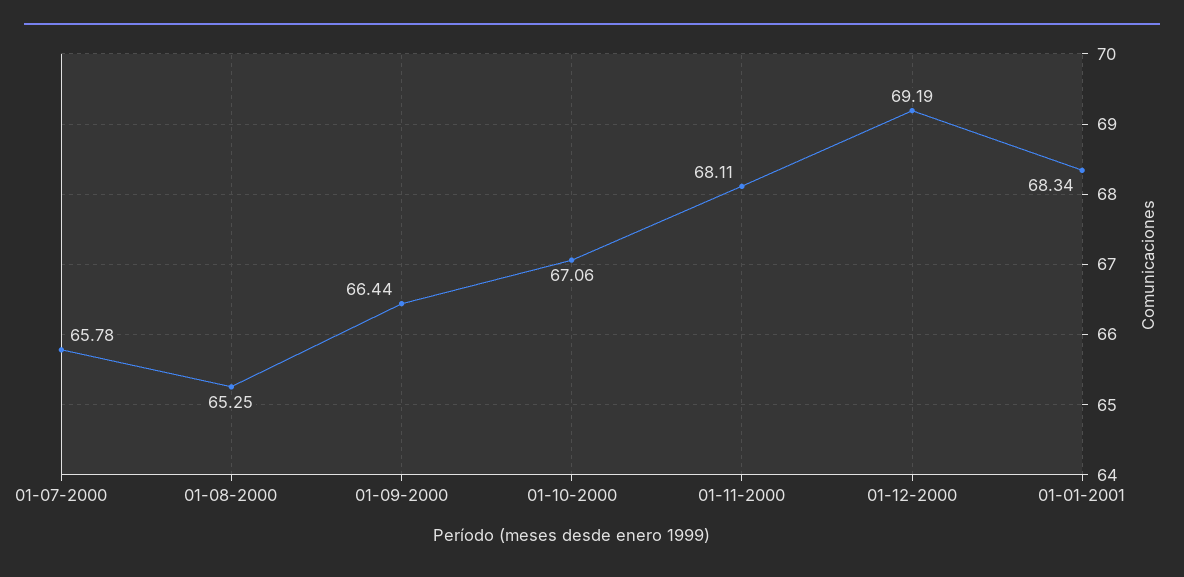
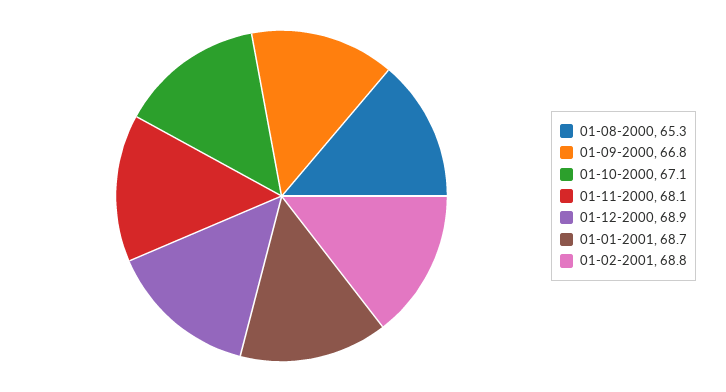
01-07-2000: 65.78 -> none
01-09-2000: 66.44 -> 66.8
01-12-2000: 69.19 -> 68.9
01-01-2001: 68.34 -> 68.7
01-02-2001: none -> 68.8

